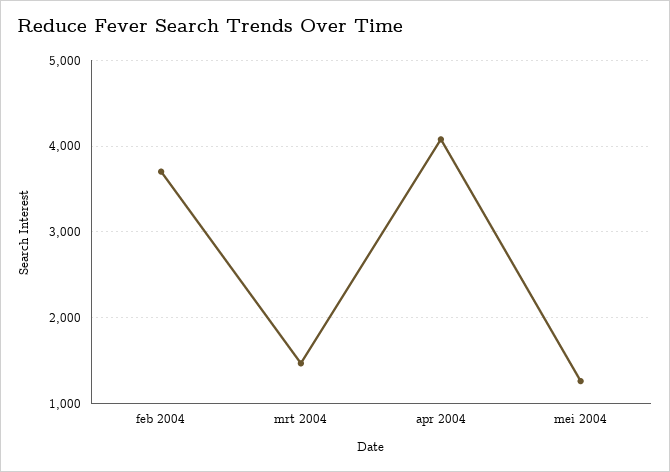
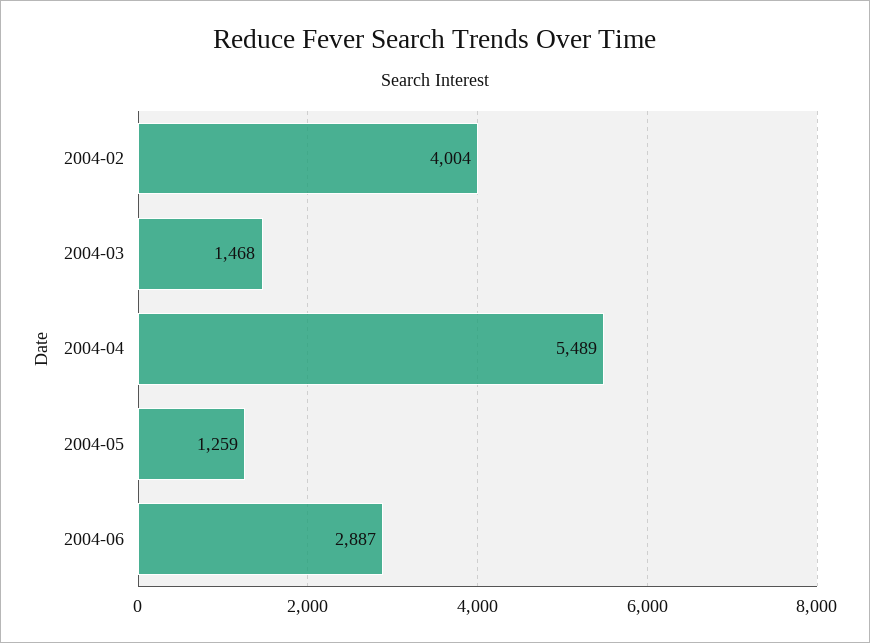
feb 2004: 3700 -> 4004
apr 2004: 4100 -> 5489
2004-06: none -> 2887

